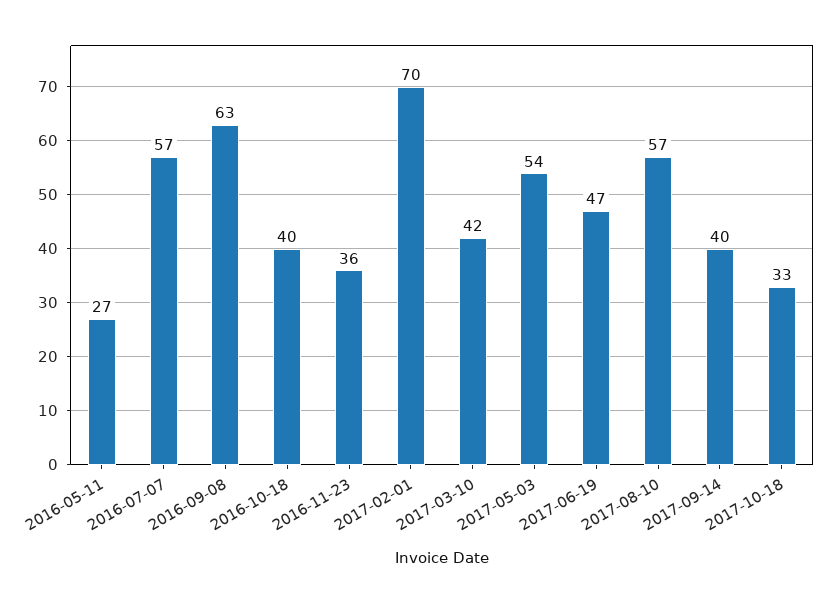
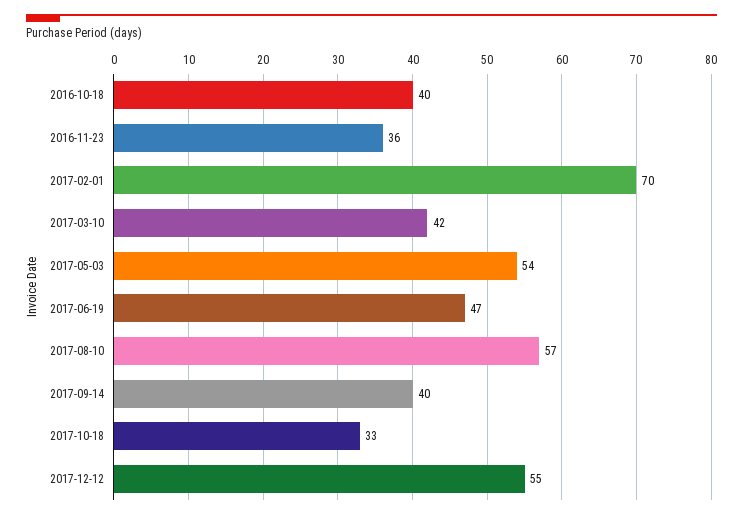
2016-05-11: 27 -> none
2016-07-07: 57 -> none
2016-09-08: 63 -> none
2017-12-12: none -> 55

